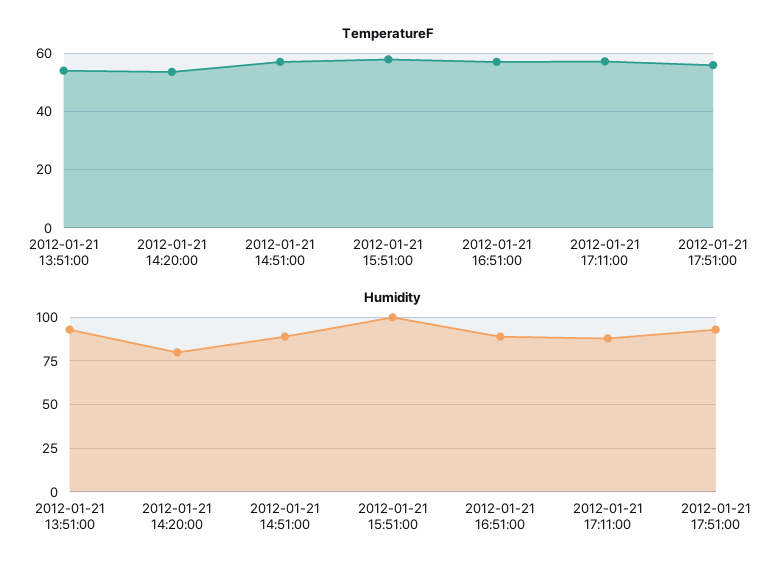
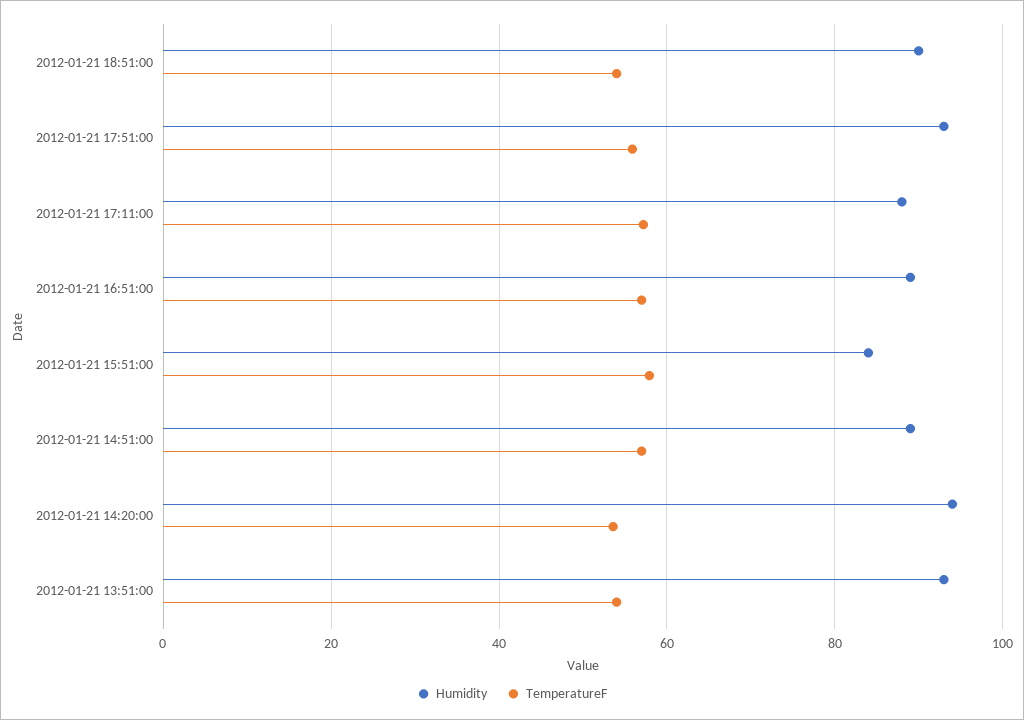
Humidity, 2012-01-21 14:20:00: 80 -> 94
Humidity, 2012-01-21 15:51:00: 100 -> 84
Humidity, 2012-01-21 18:51:00: none -> 90
TemperatureF, 2012-01-21 18:51:00: none -> 54

